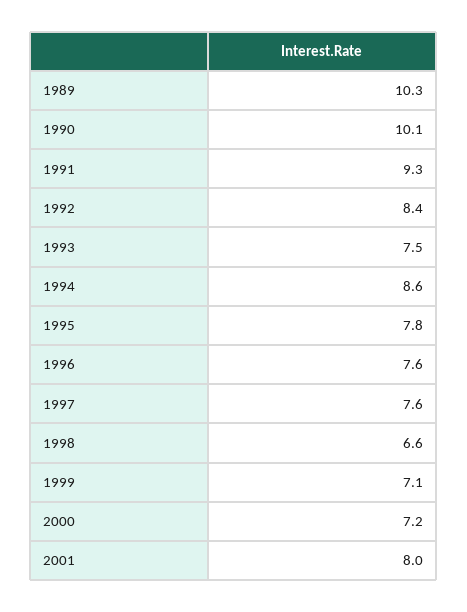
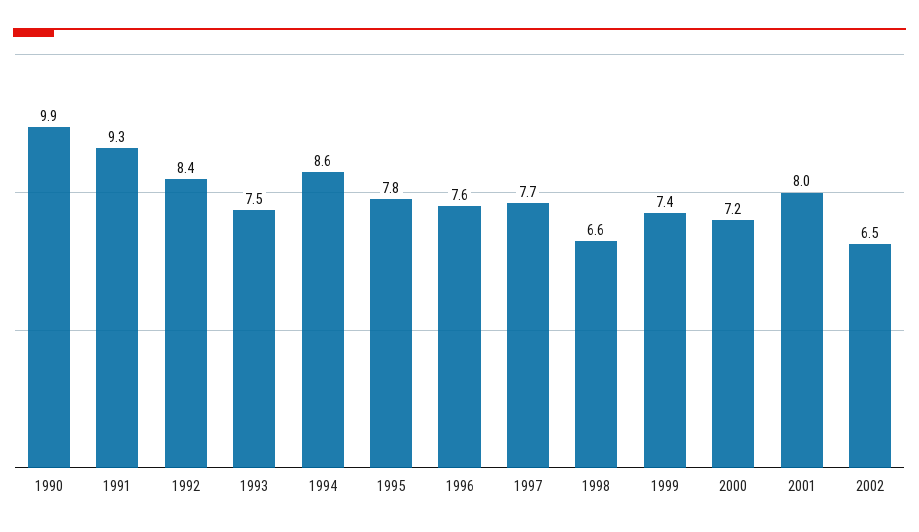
1989: 10.3 -> none
1990: 10.1 -> 9.9
1997: 7.6 -> 7.7
1999: 7.1 -> 7.4
2002: none -> 6.5

